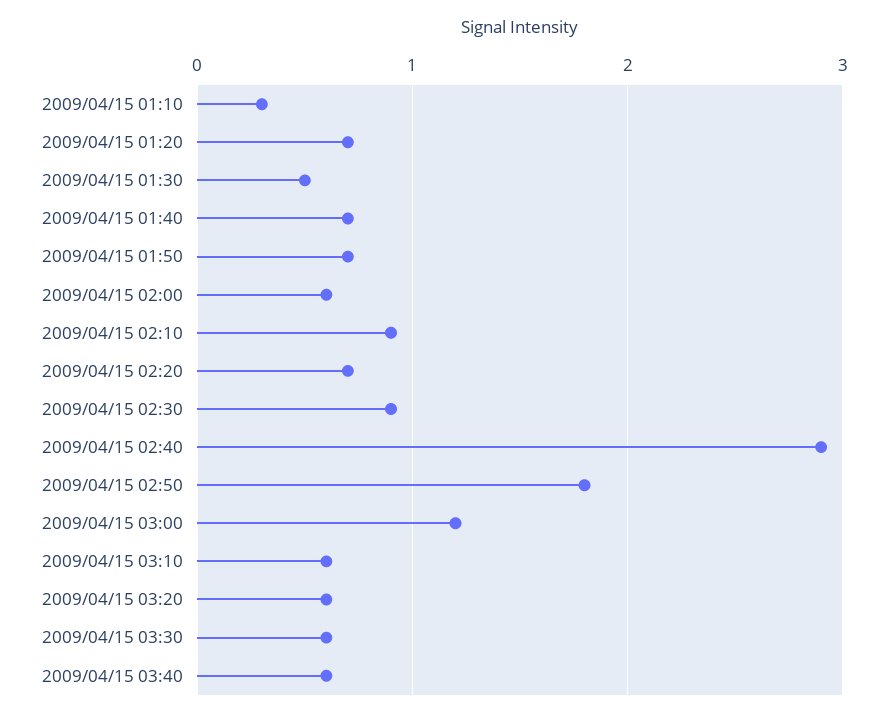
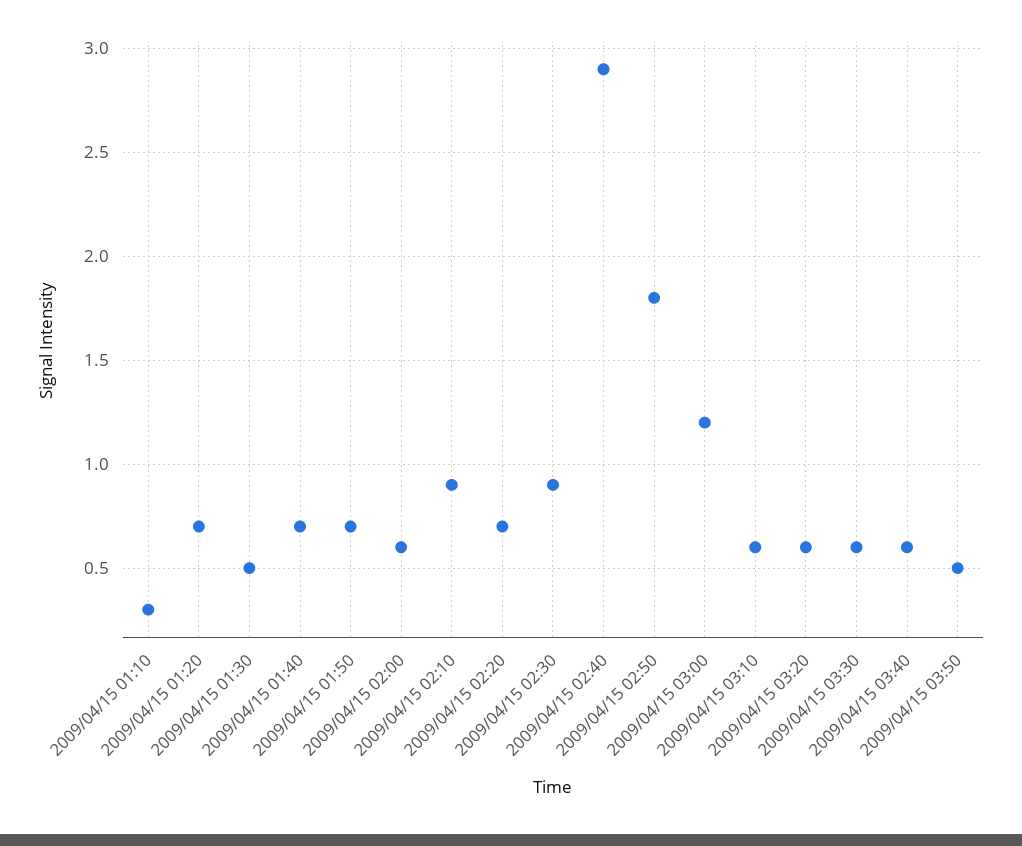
2009/04/15 03:50: none -> 0.5

